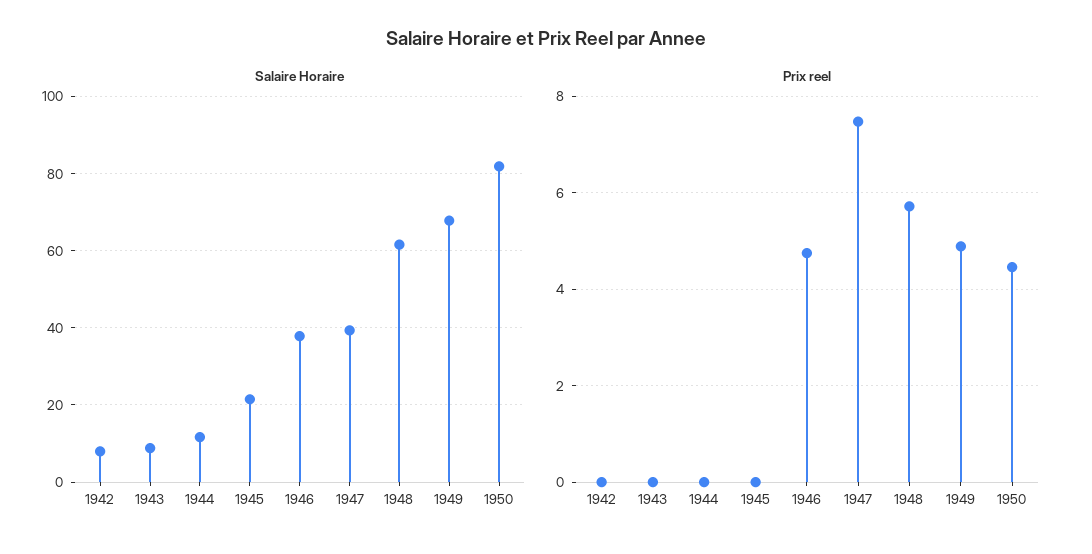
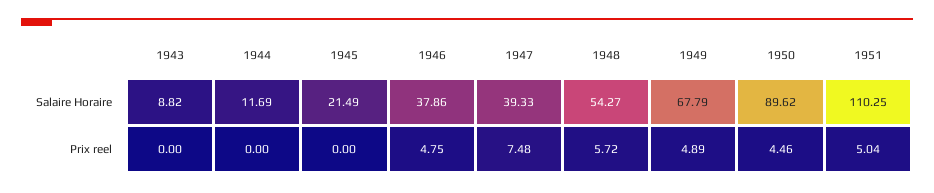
Salaire Horaire, 1942: 8 -> none
Salaire Horaire, 1948: 62 -> 54.27
Salaire Horaire, 1950: 82 -> 89.62
Prix reel, 1942: 0 -> none
Salaire Horaire, 1951: none -> 110.25
Prix reel, 1951: none -> 5.04

